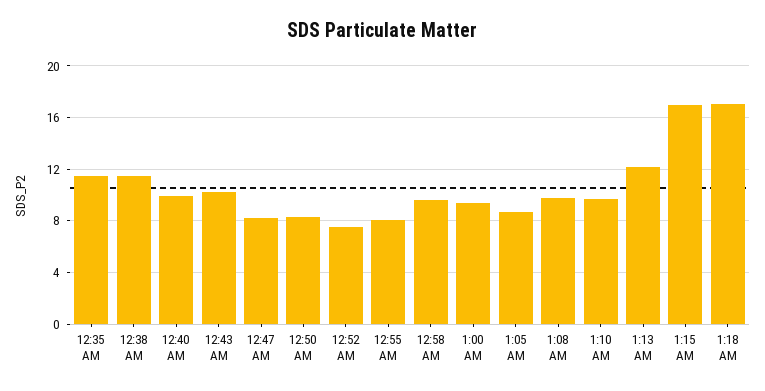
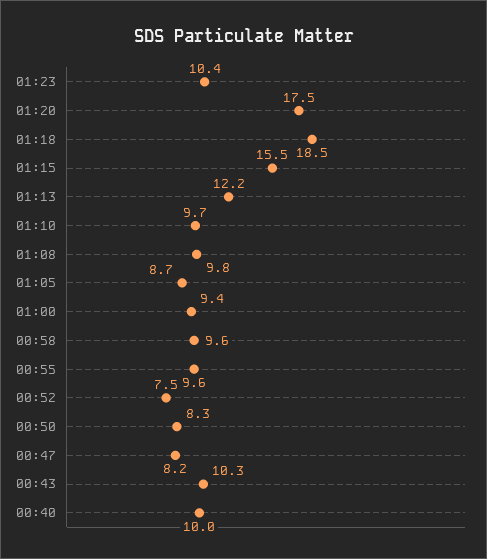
12:35 AM: 11.5 -> none
12:38 AM: 11.5 -> none
12:55 AM: 8 -> 9.6
1:15 AM: 17 -> 15.5
1:18 AM: 17 -> 18.5
01:23: none -> 10.4
01:20: none -> 17.5

